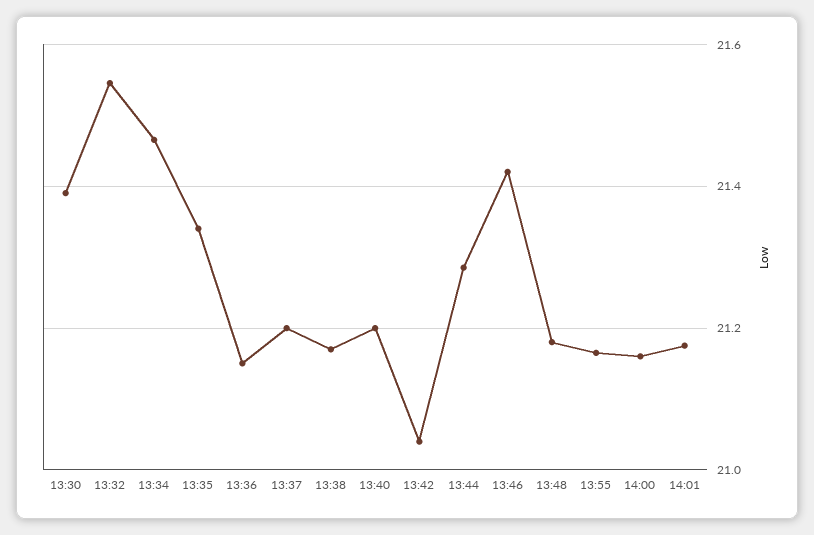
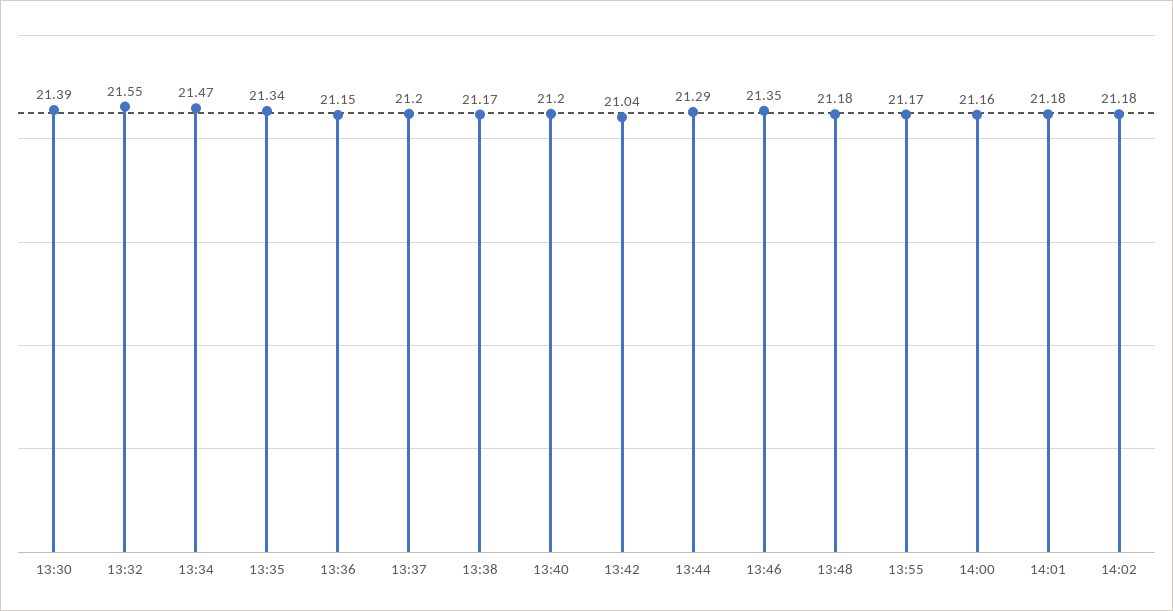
13:46: 21.42 -> 21.35
14:02: none -> 21.18

